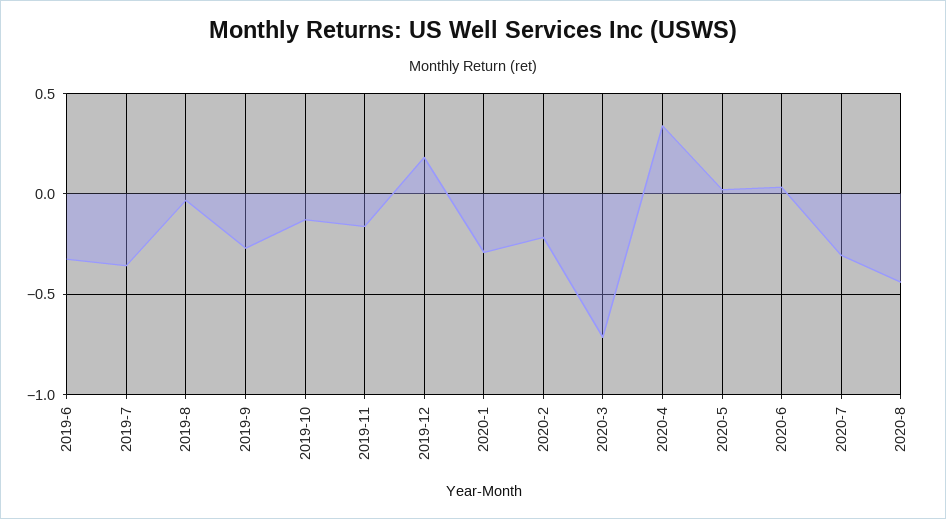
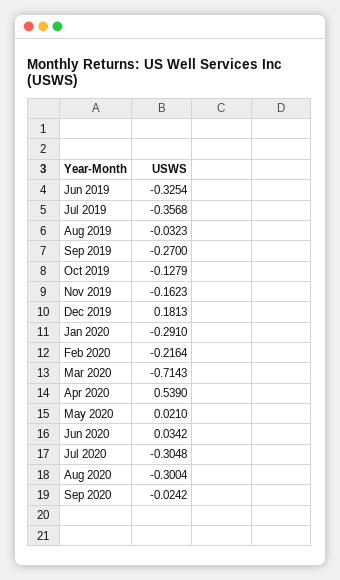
2020-4: 0.35 -> 0.539
2020-8: -0.45 -> -0.3004
Sep 2020: none -> -0.0242

